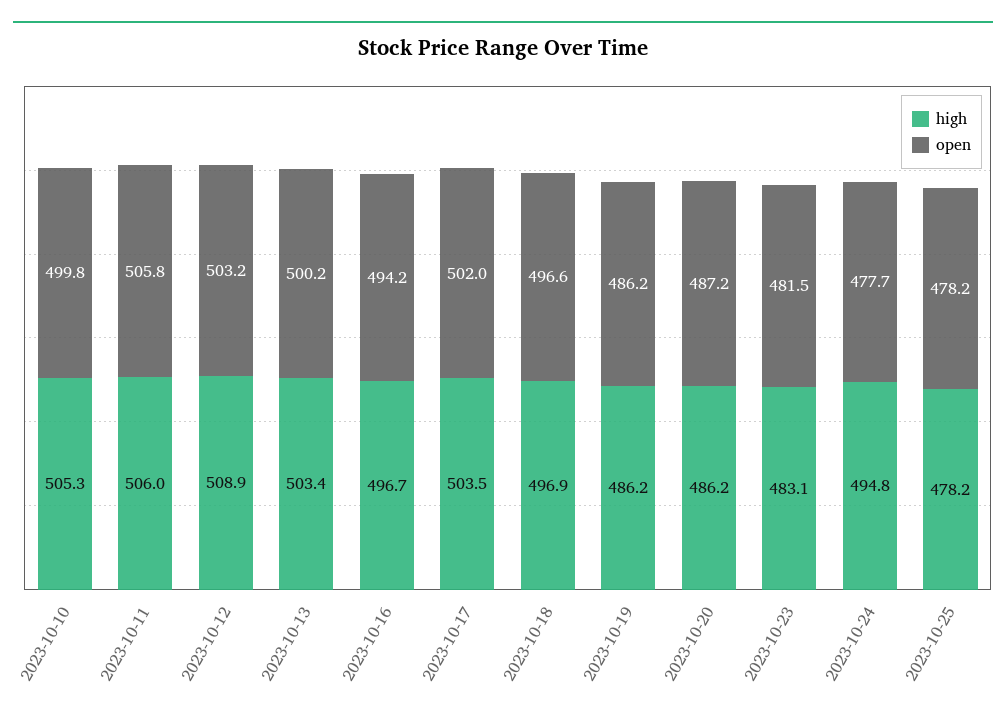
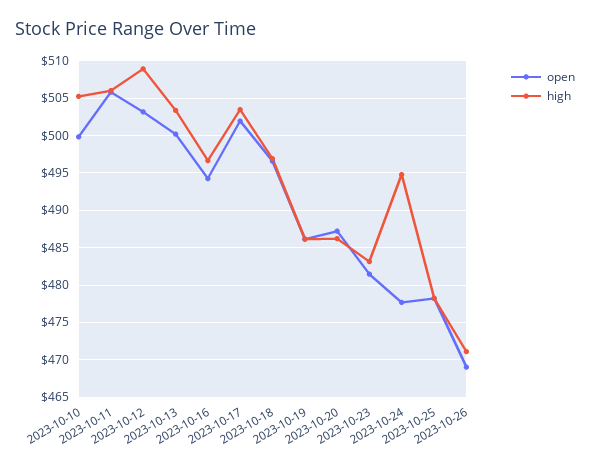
open, 2023-10-26: none -> 469
high, 2023-10-26: none -> 471

